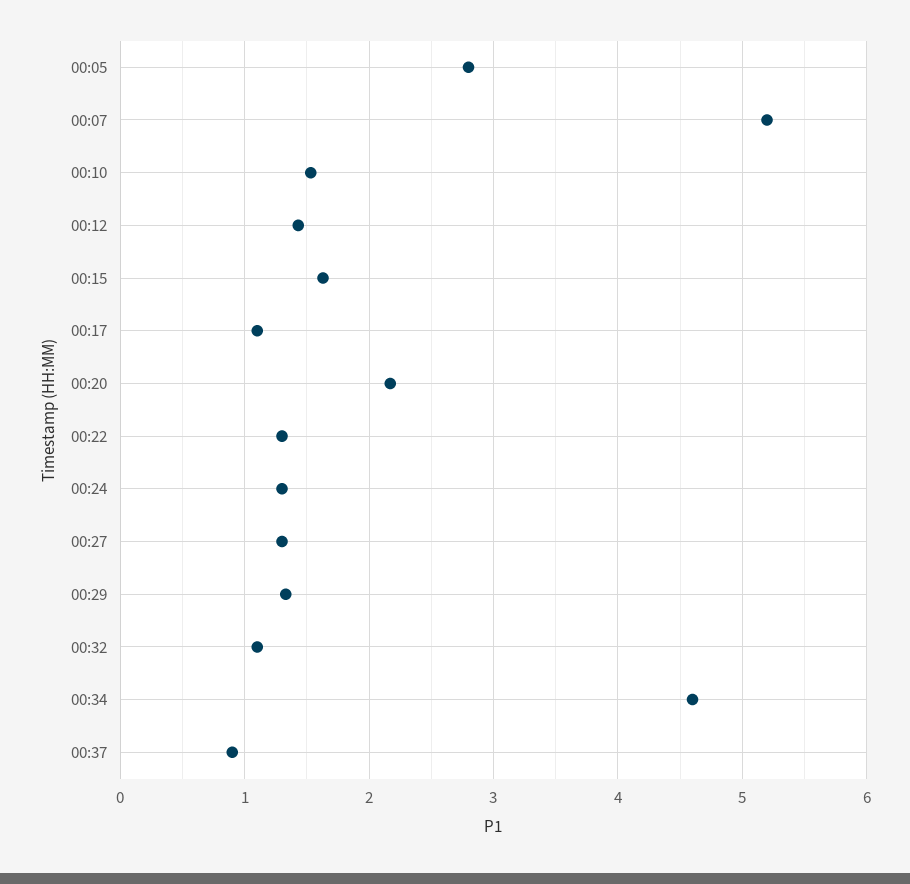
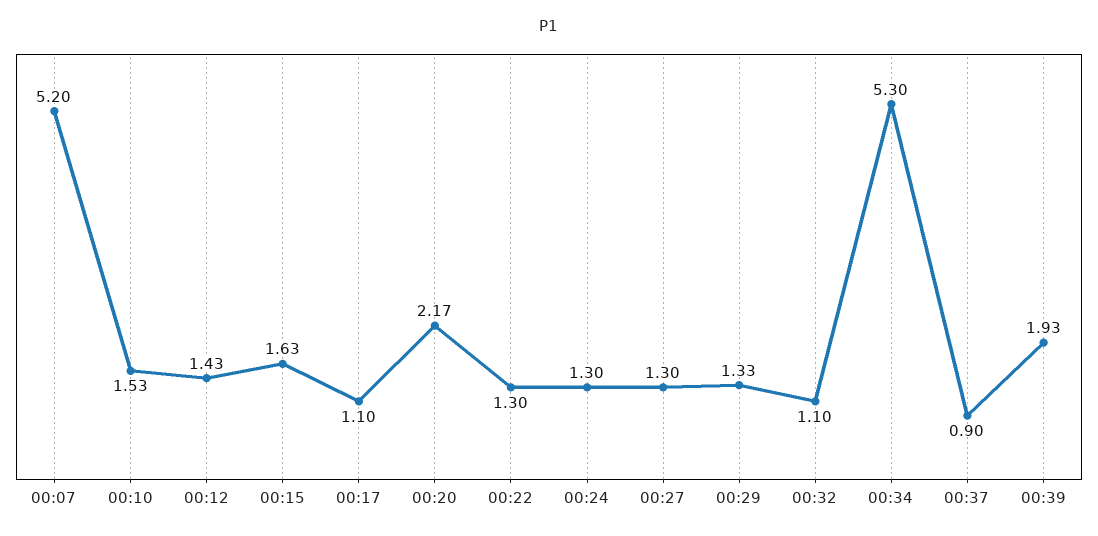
00:05: 2.8 -> none
00:34: 4.6 -> 5.3
00:39: none -> 1.93

